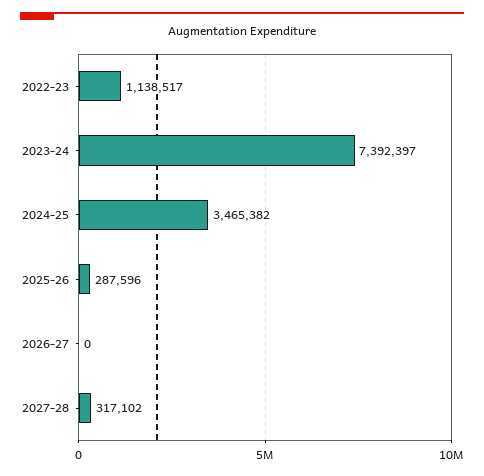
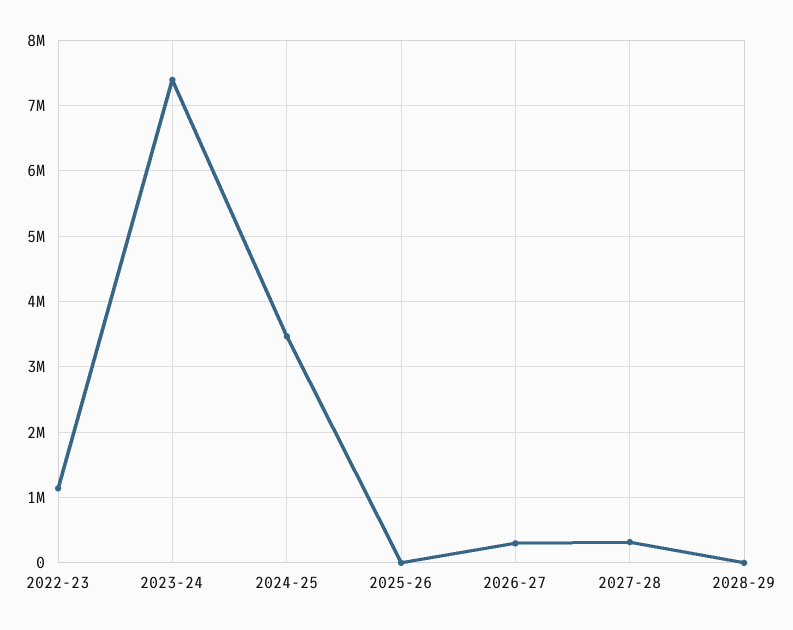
2025-26: 287596 -> 0
2026-27: 0 -> 300000
2028-29: none -> 0

